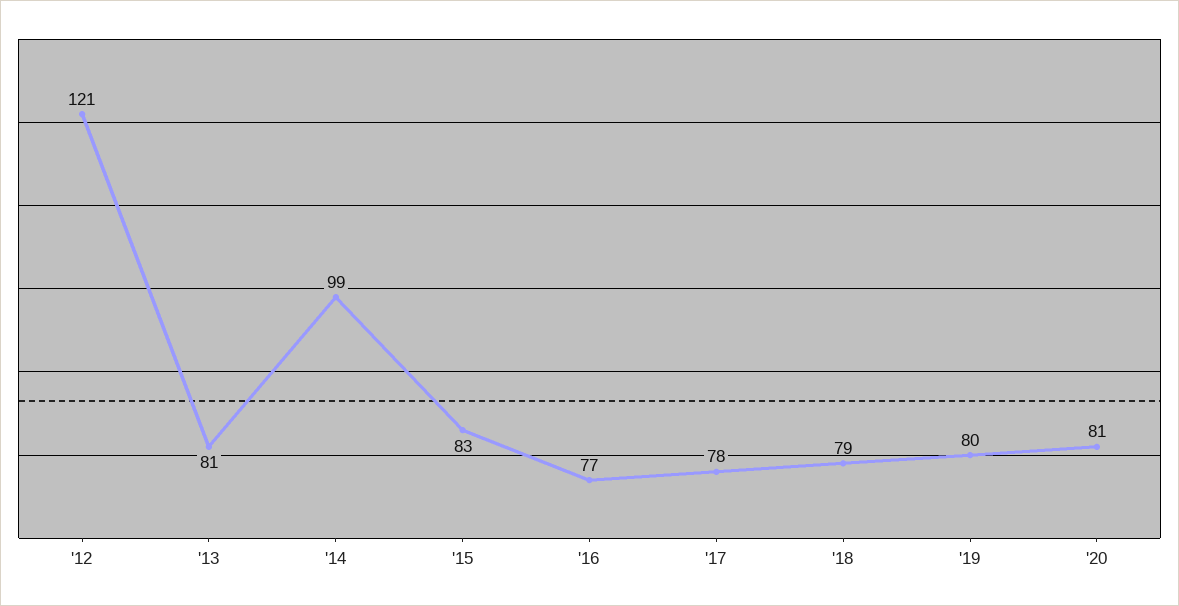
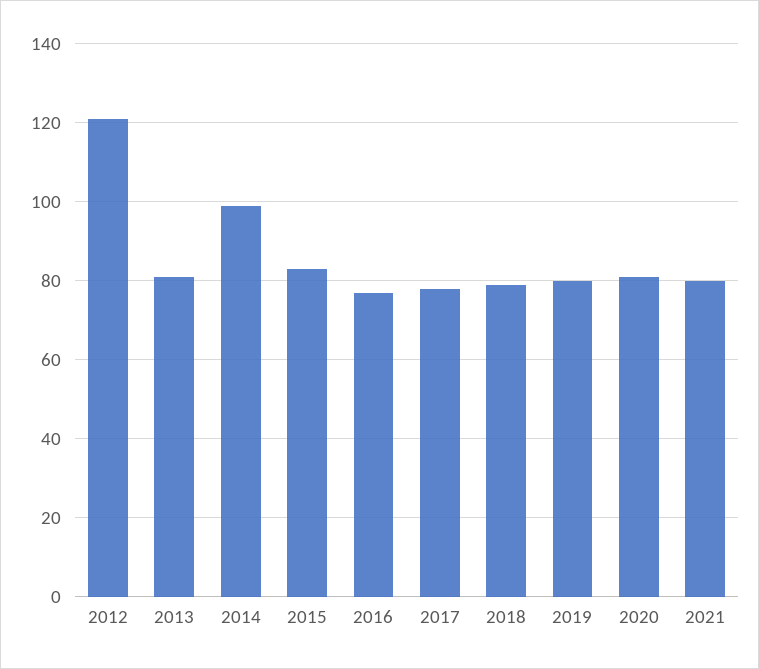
2021: none -> 80

